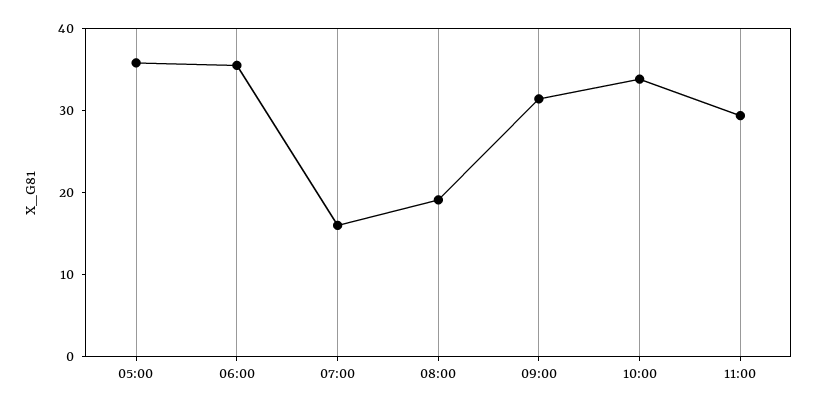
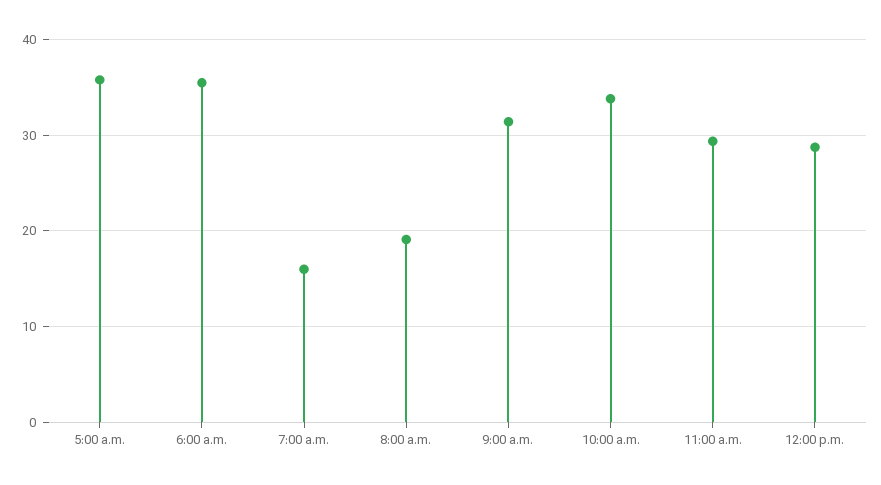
12:00 p.m.: none -> 29

